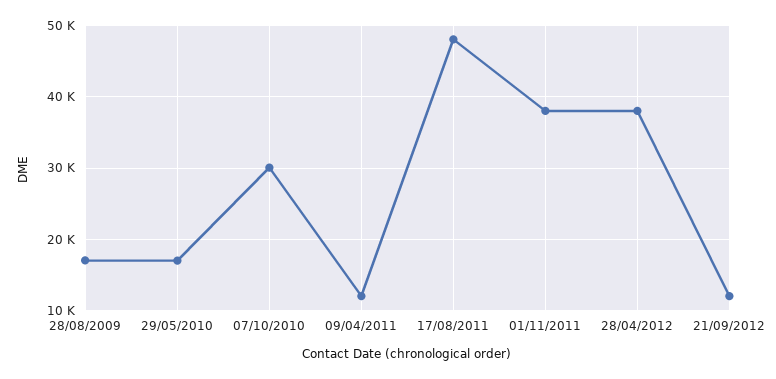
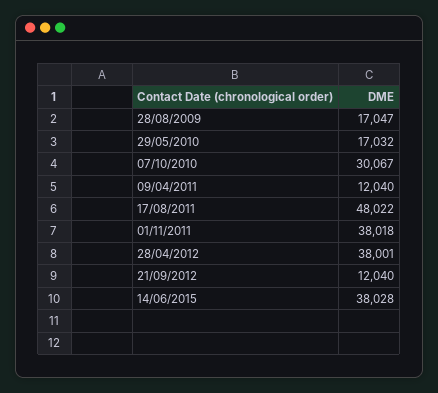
14/06/2015: none -> 38028

